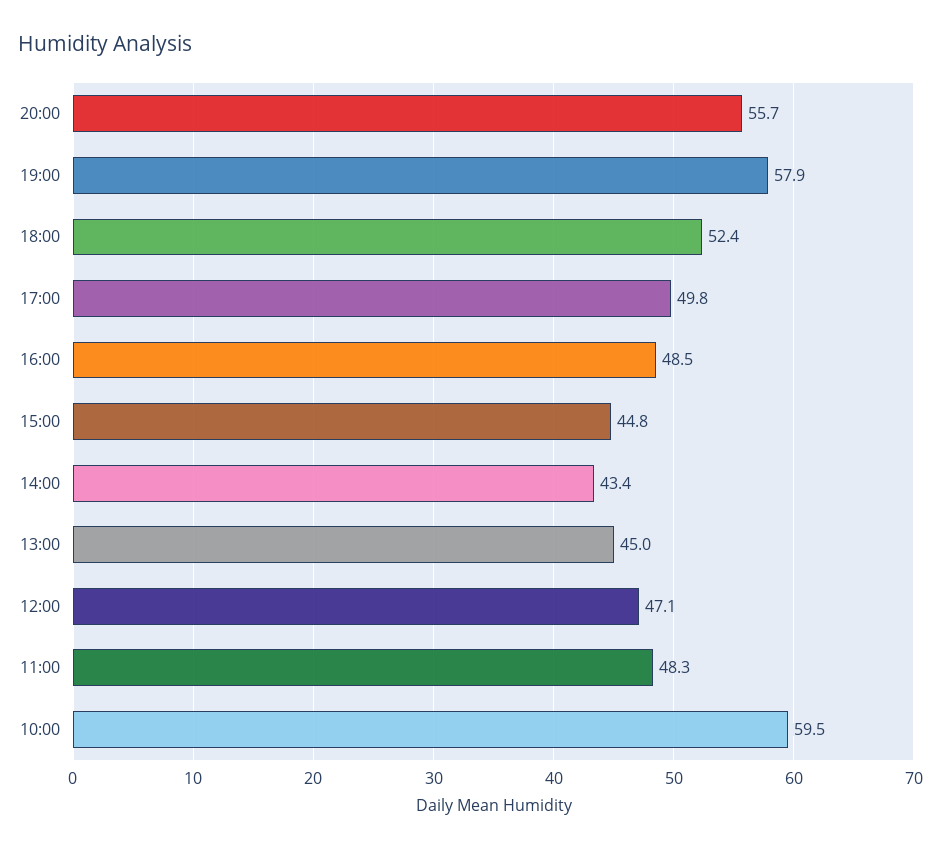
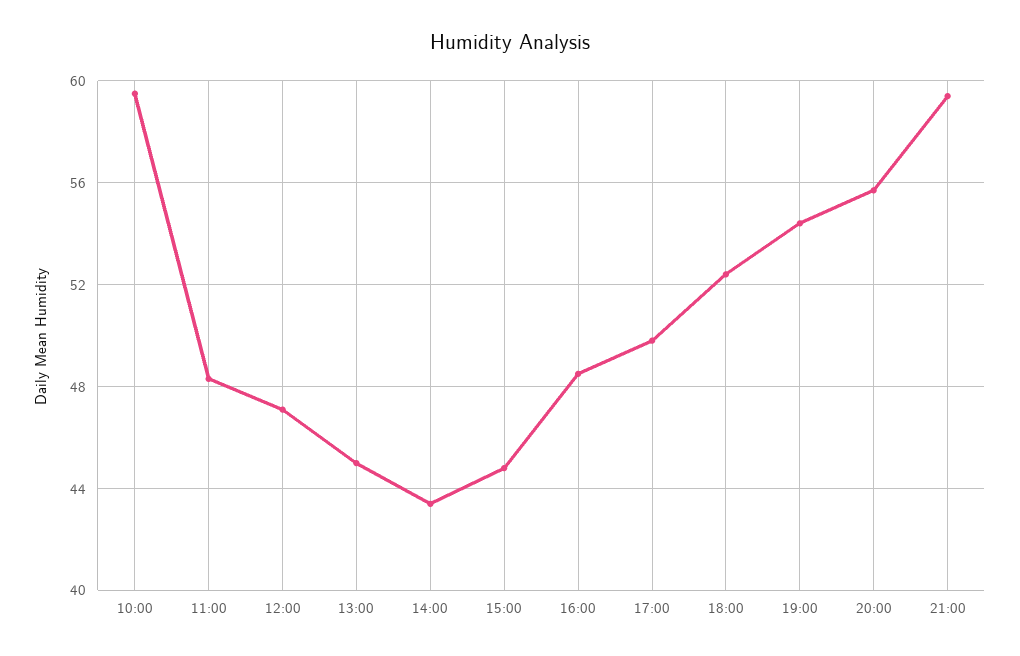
19:00: 57.9 -> 54.5
21:00: none -> 59.5

